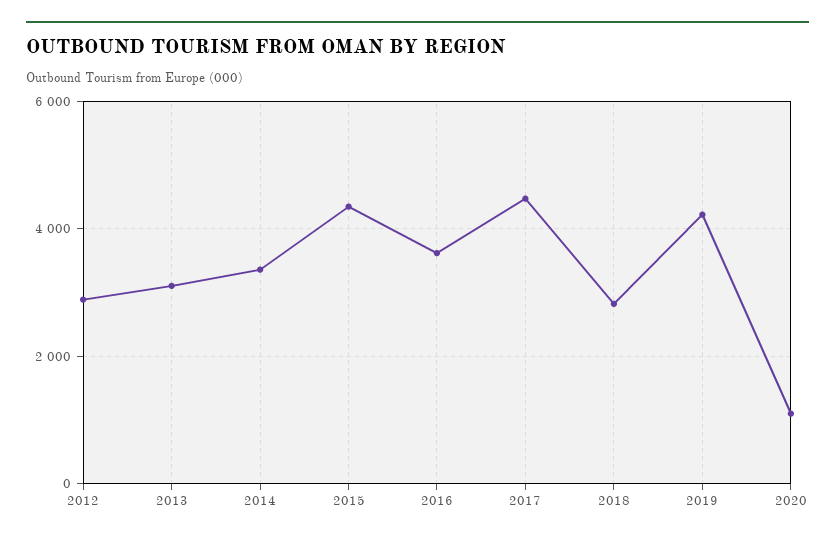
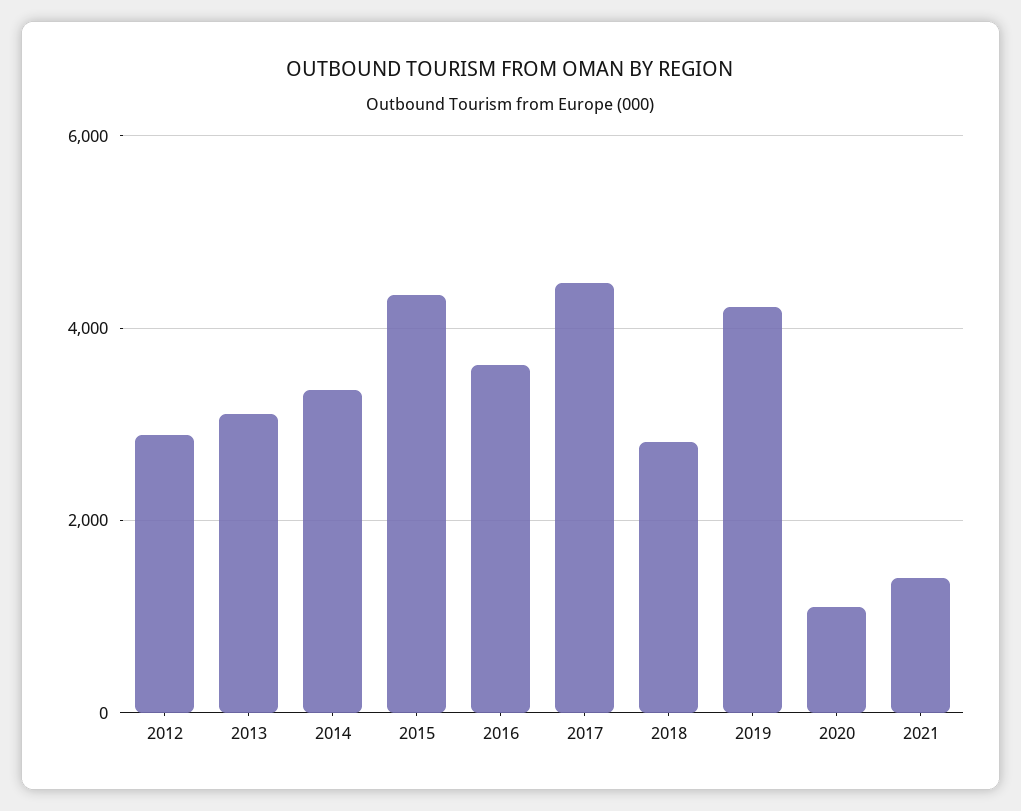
2021: none -> 1400

